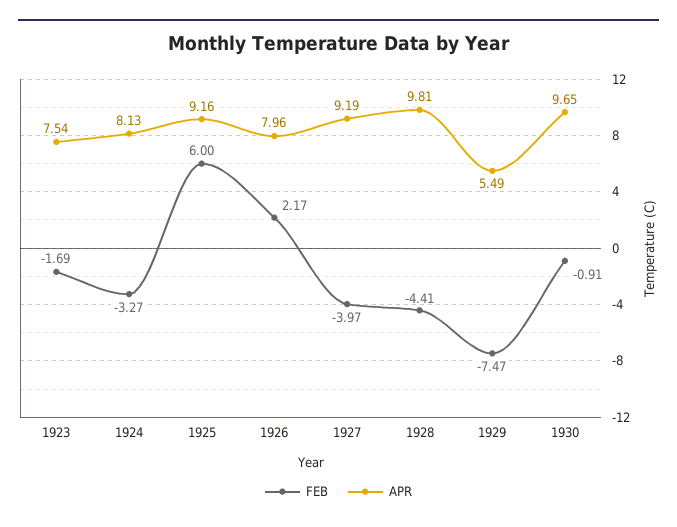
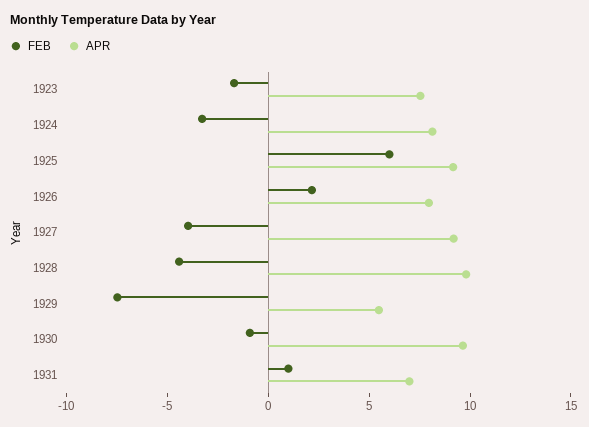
FEB, 1931: none -> 1
APR, 1931: none -> 7

